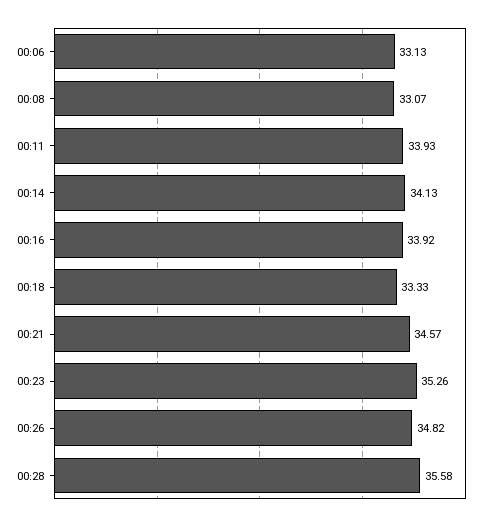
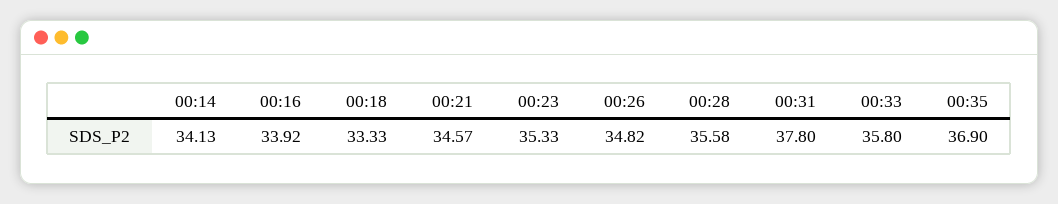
00:06: 33.13 -> none
00:08: 33.07 -> none
00:11: 33.93 -> none
00:23: 35.26 -> 35.33
00:31: none -> 37.8
00:33: none -> 35.8
00:35: none -> 36.9

